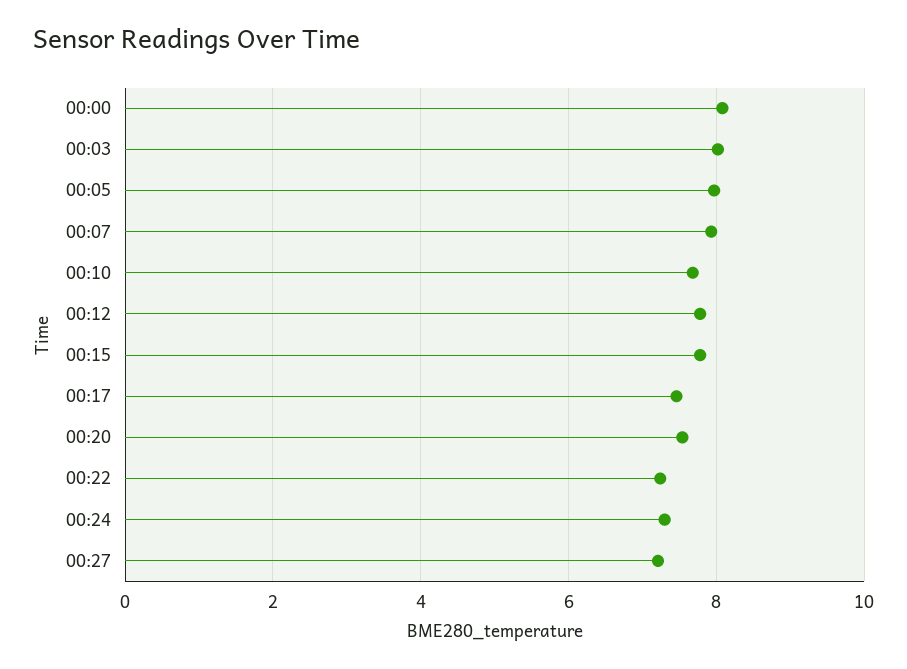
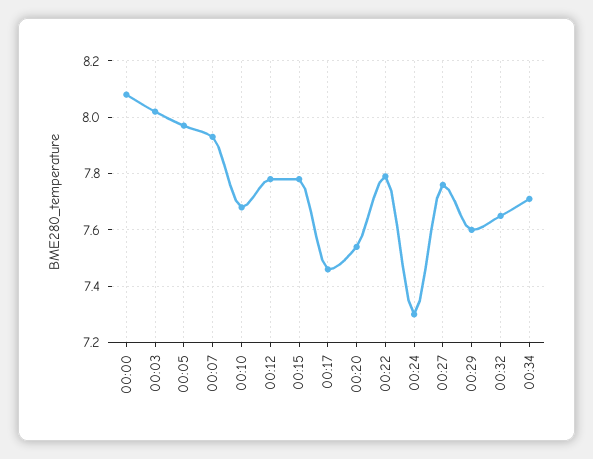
00:22: 7.2 -> 7.8
00:27: 7.2 -> 7.75
00:29: none -> 7.6
00:32: none -> 7.65
00:34: none -> 7.7

